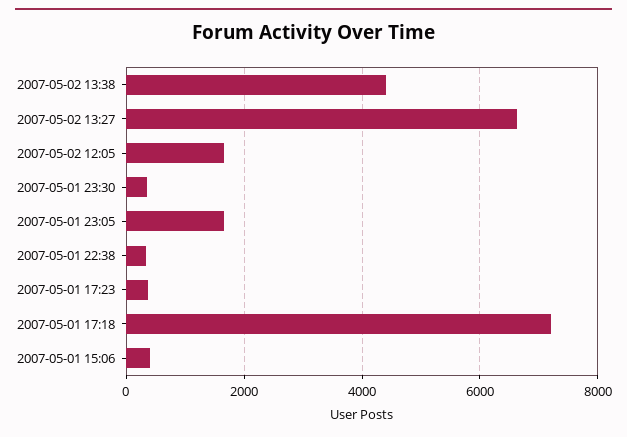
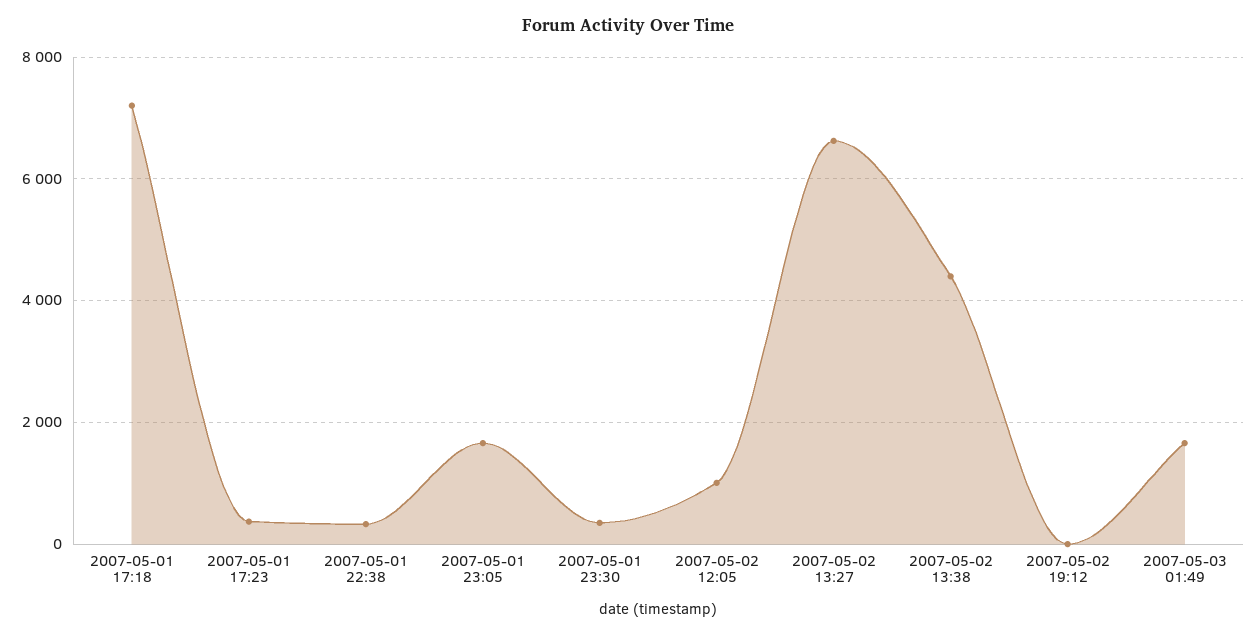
2007-05-02 12:05: 1600 -> 1000
2007-05-01 15:06: 400 -> none
2007-05-02 19:12: none -> 0
2007-05-03 01:49: none -> 1600

